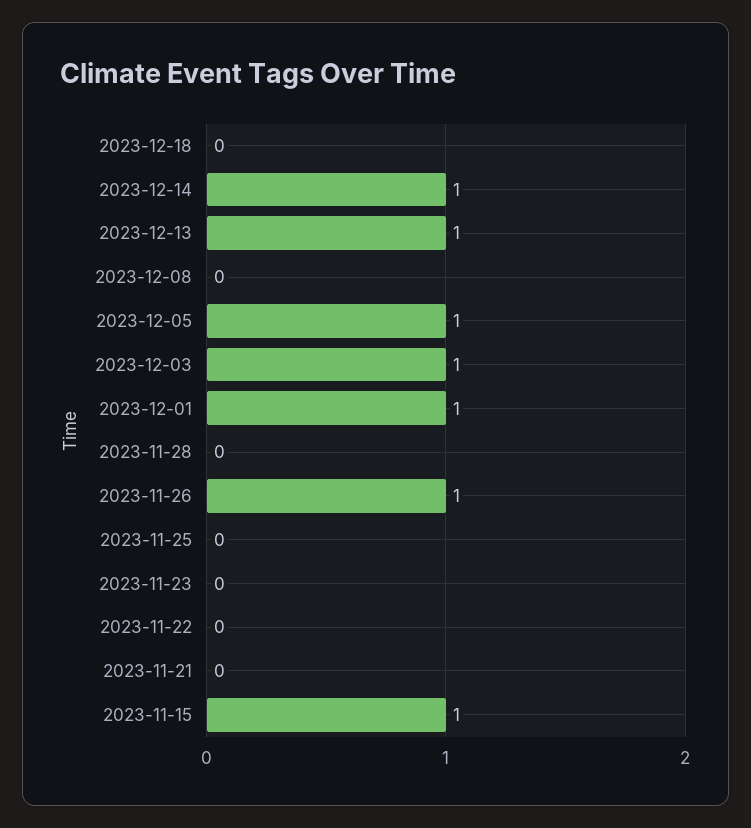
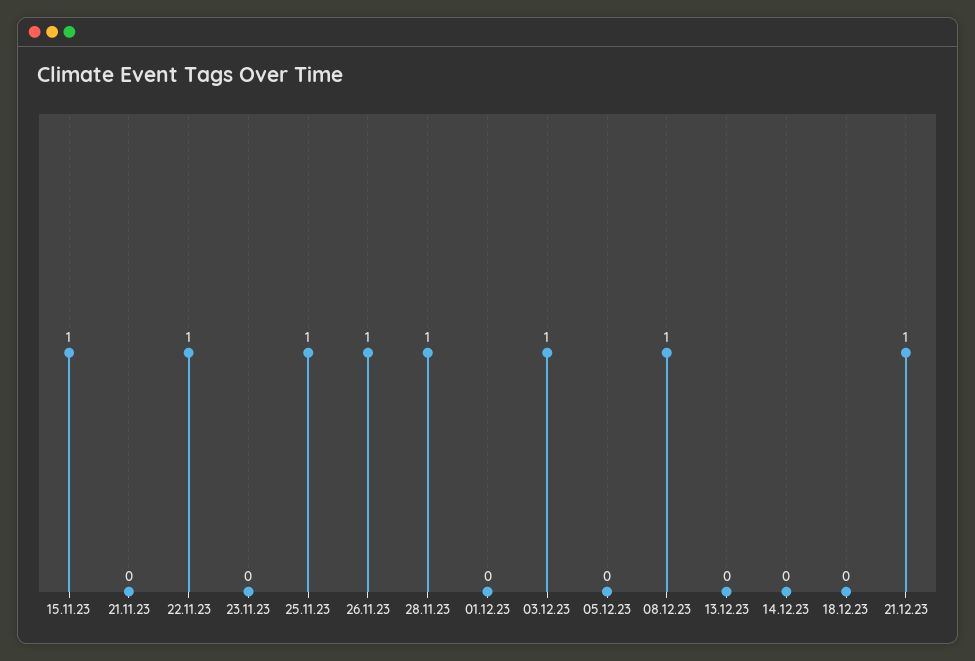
2023-12-14: 1 -> 0
2023-12-13: 1 -> 0
2023-12-08: 0 -> 1
2023-12-05: 1 -> 0
2023-12-01: 1 -> 0
2023-11-28: 0 -> 1
2023-11-25: 0 -> 1
2023-11-22: 0 -> 1
21.12.23: none -> 1

